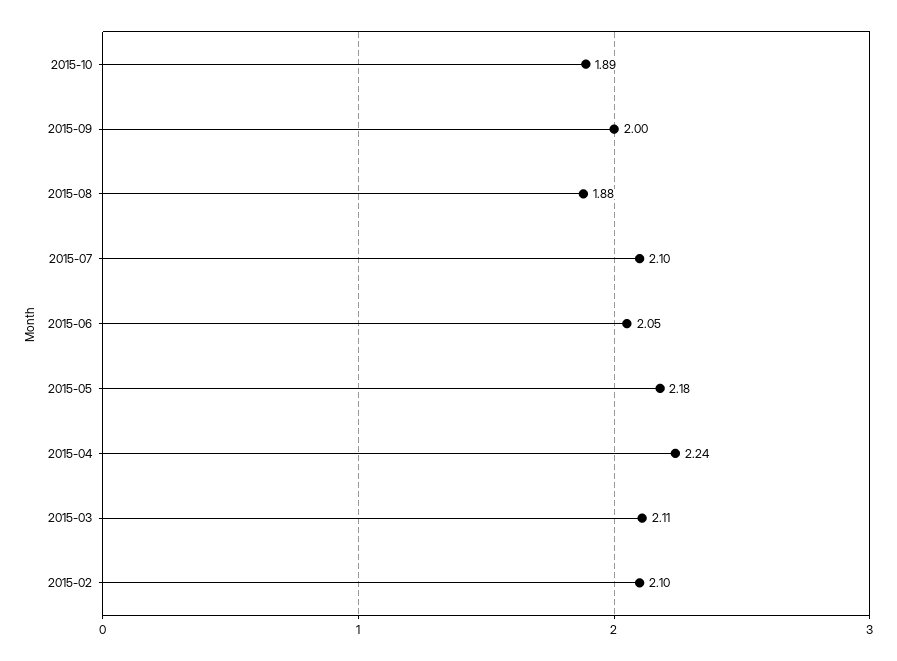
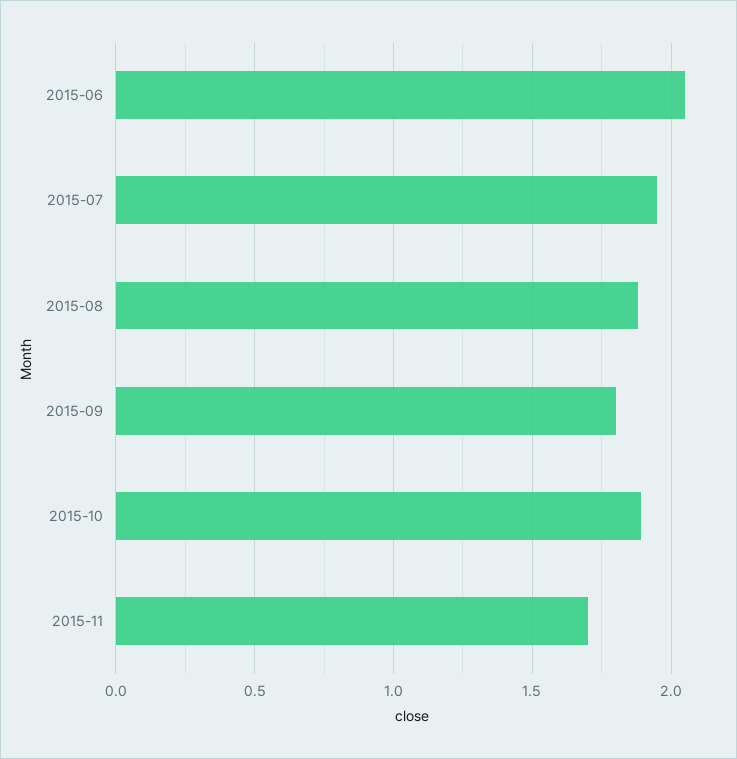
2015-09: 2 -> 1.8
2015-07: 2.1 -> 1.95
2015-05: 2.18 -> none
2015-04: 2.24 -> none
2015-03: 2.11 -> none
2015-02: 2.1 -> none
2015-11: none -> 1.7

